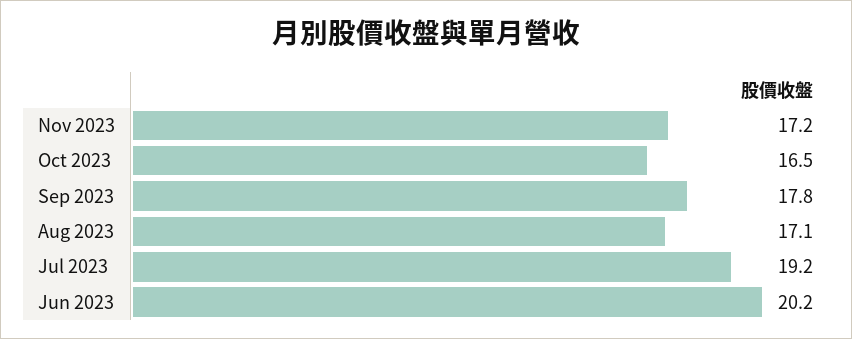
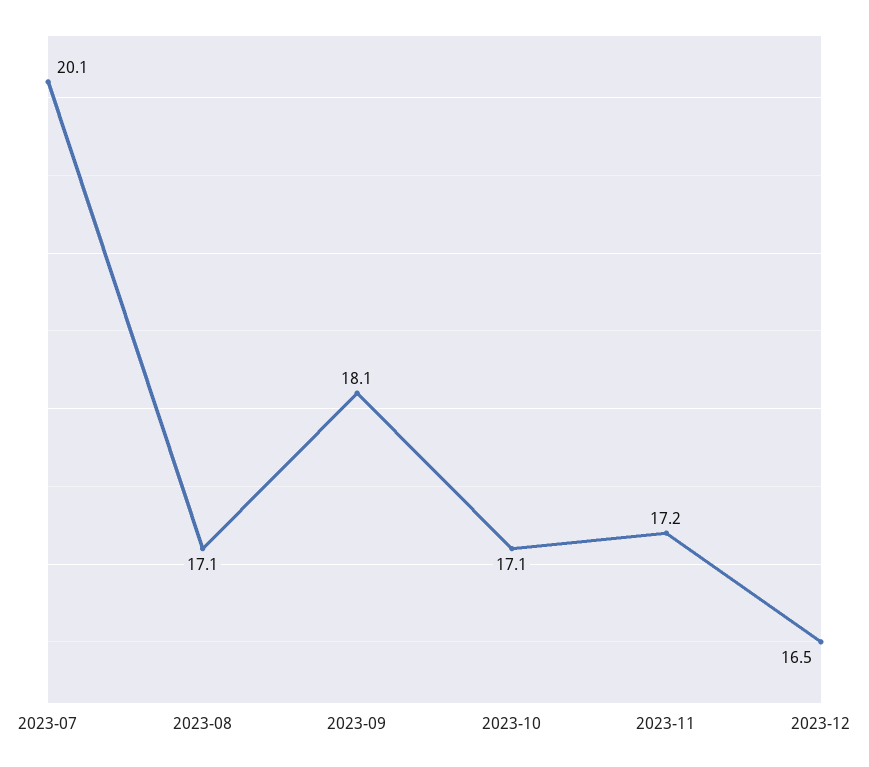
Oct 2023: 16.5 -> 17.1
Sep 2023: 17.8 -> 18.1
Jul 2023: 19.2 -> 20.1
Jun 2023: 20.2 -> none
2023-12: none -> 16.5

